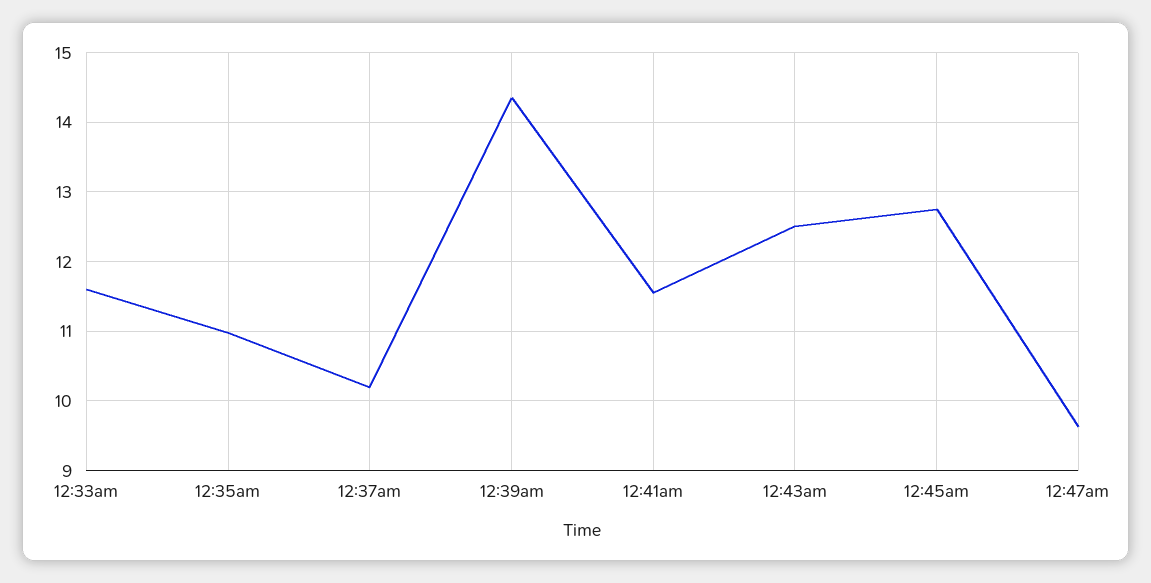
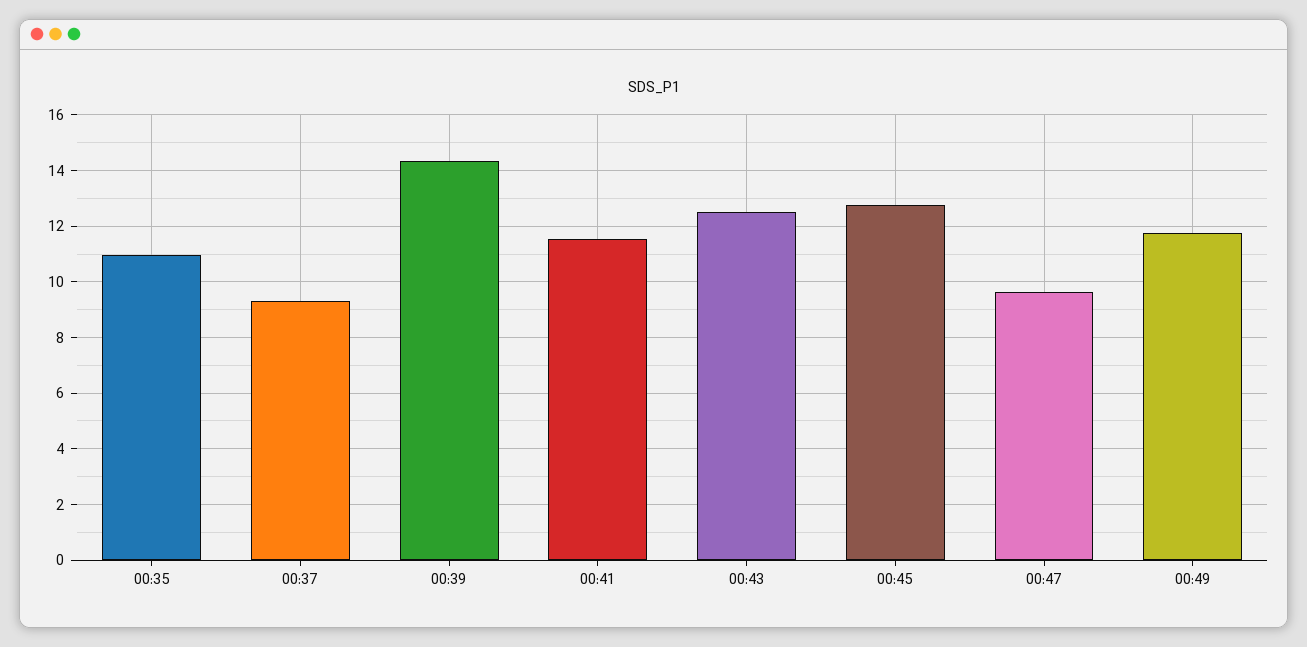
12:33am: 11.6 -> none
12:37am: 10.2 -> 9.25
00:49: none -> 11.75

